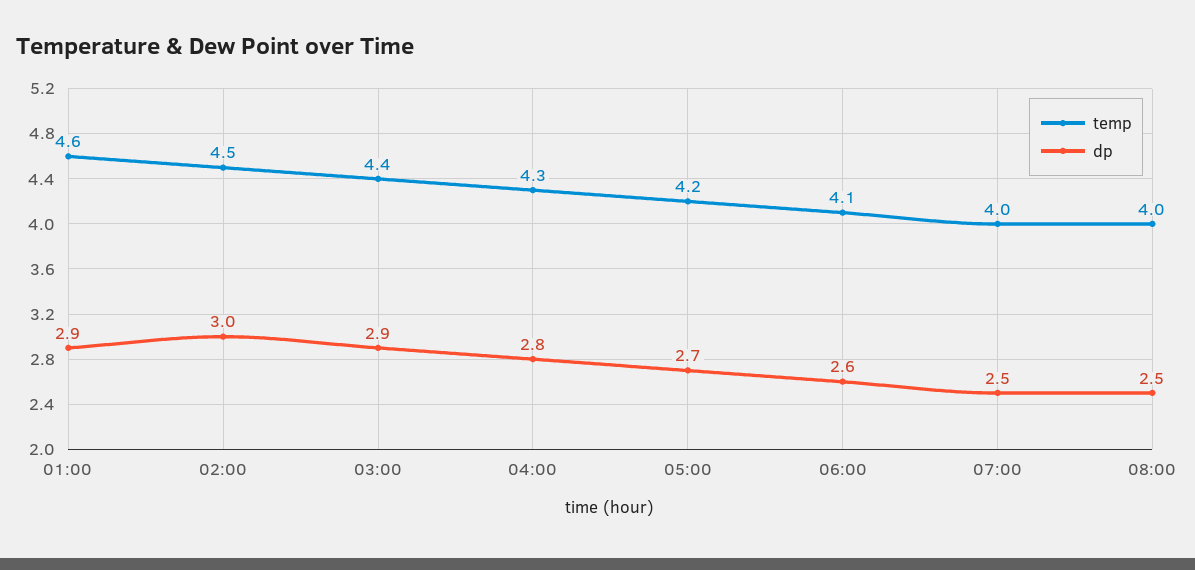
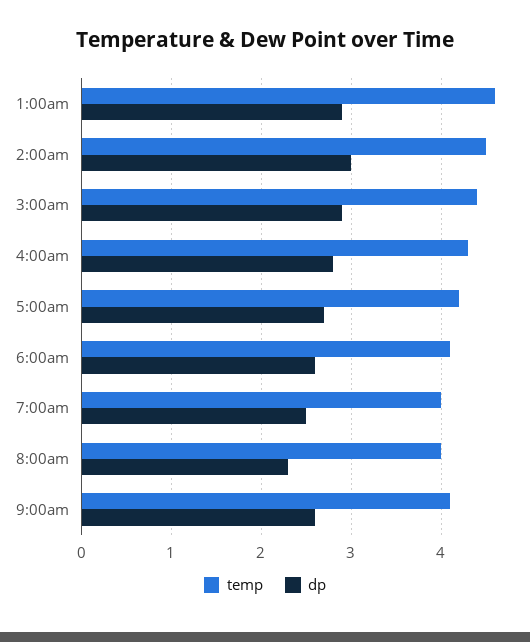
dp, 08:00: 2.5 -> 2.3
temp, 9:00am: none -> 4.1
dp, 9:00am: none -> 2.6

